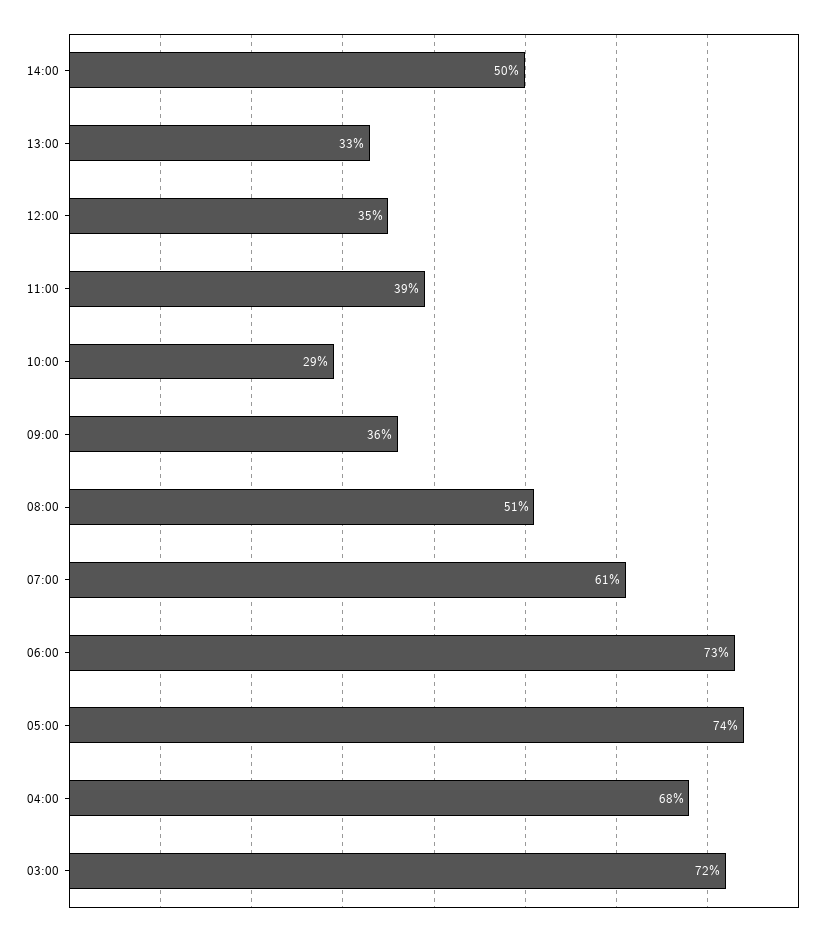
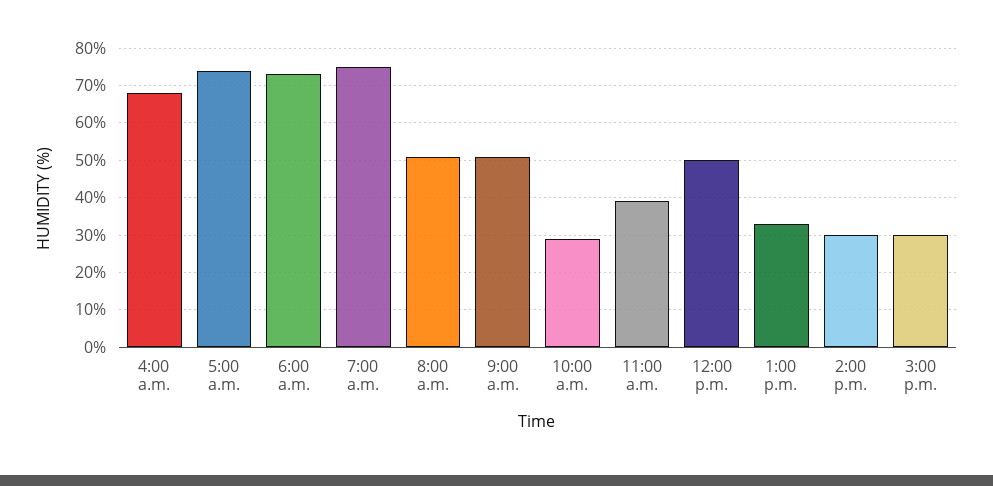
14:00: 50 -> 30
12:00: 35 -> 50
09:00: 36 -> 50
07:00: 61 -> 75
03:00: 72 -> none
3:00 p.m.: none -> 30

